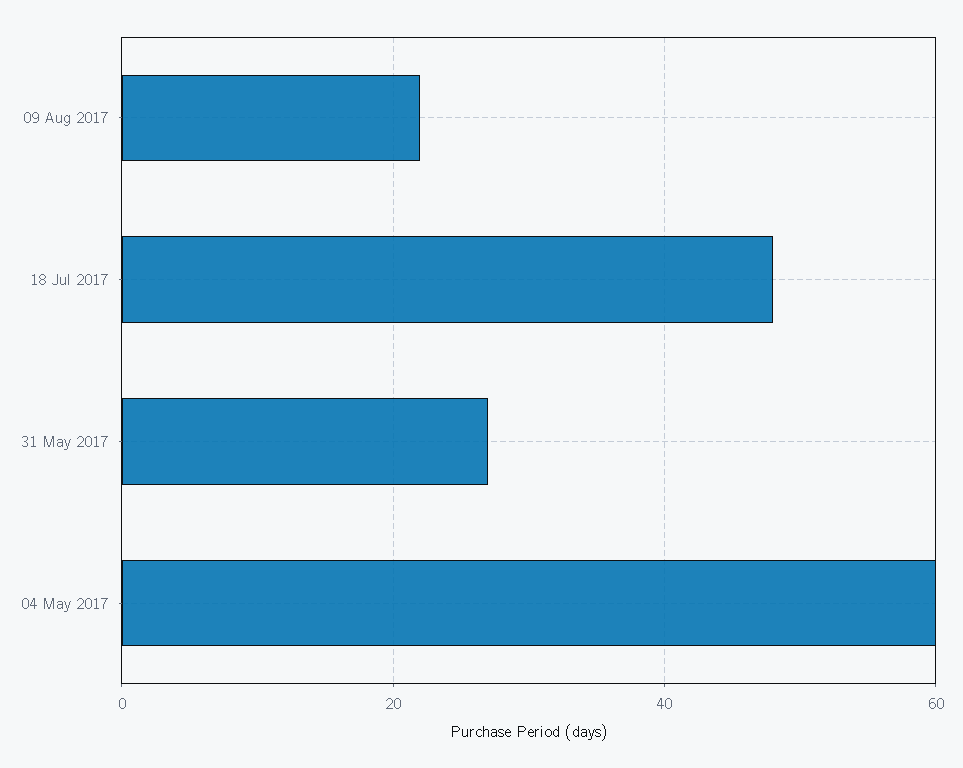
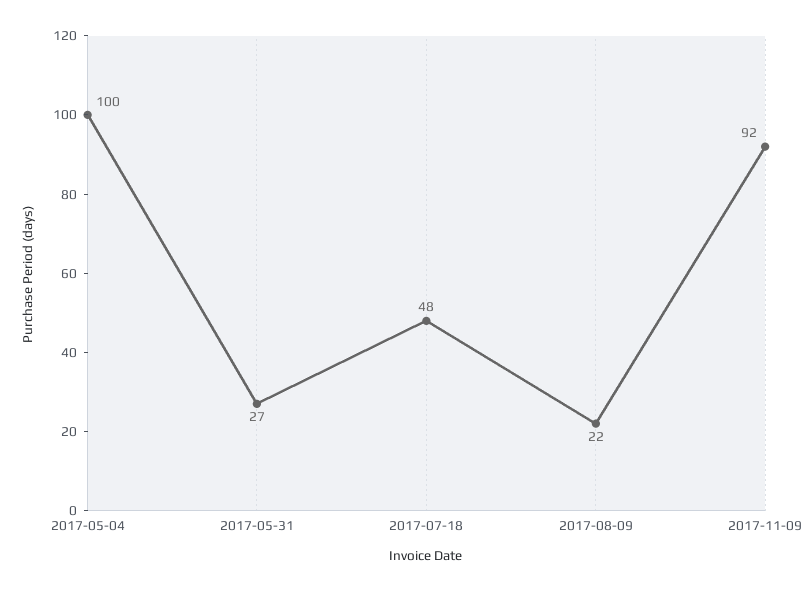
04 May 2017: 60 -> 100
2017-11-09: none -> 92

